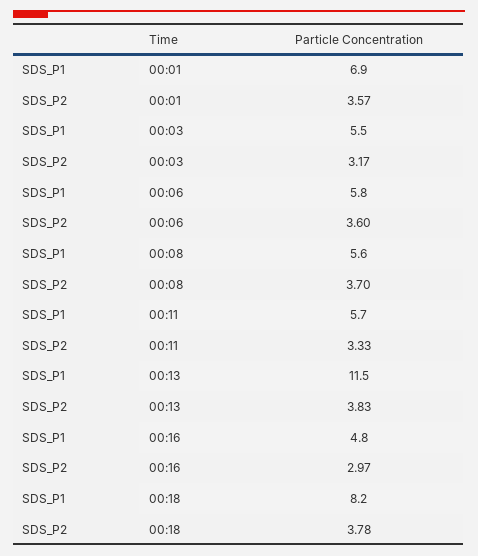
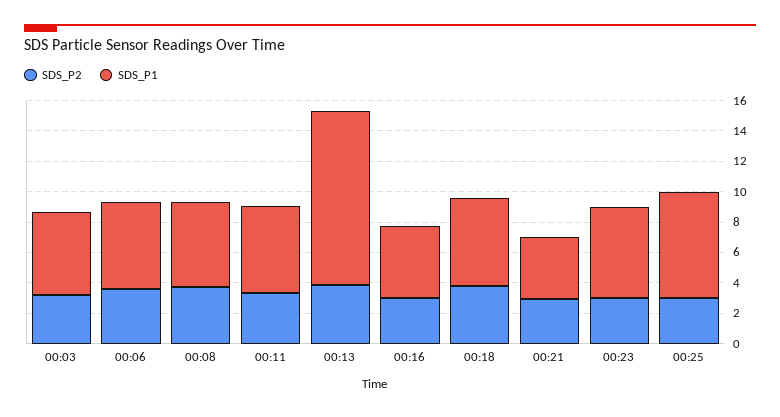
SDS_P1, 00:01: 6.9 -> none
SDS_P2, 00:01: 3.57 -> none
SDS_P1, 00:18: 8.2 -> 6
SDS_P2, 00:21: none -> 3
SDS_P1, 00:21: none -> 4
SDS_P2, 00:23: none -> 3
SDS_P1, 00:23: none -> 6
SDS_P2, 00:25: none -> 3
SDS_P1, 00:25: none -> 7

